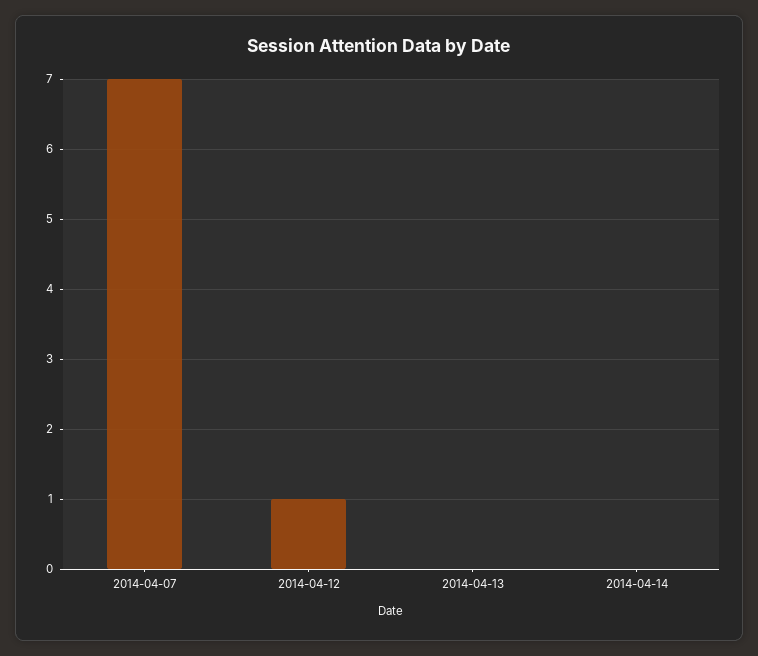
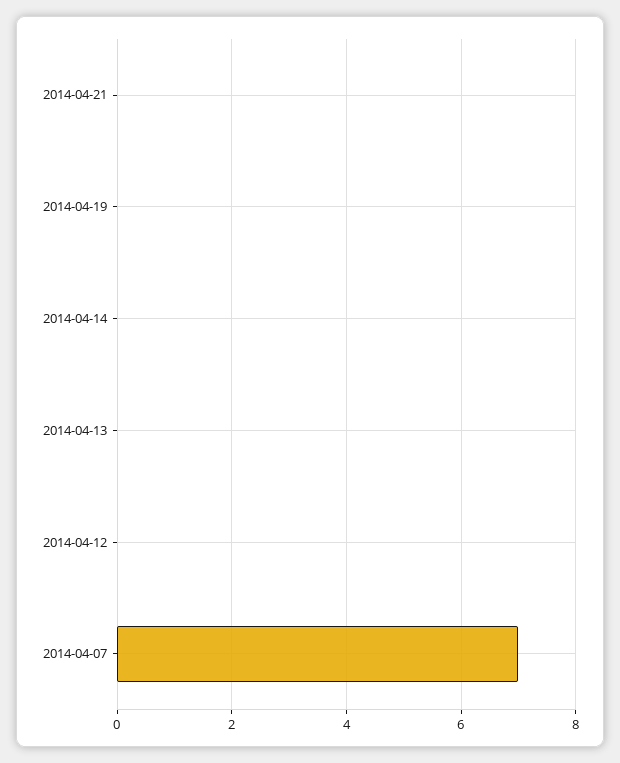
2014-04-12: 1 -> 0
2014-04-21: none -> 0
2014-04-19: none -> 0

